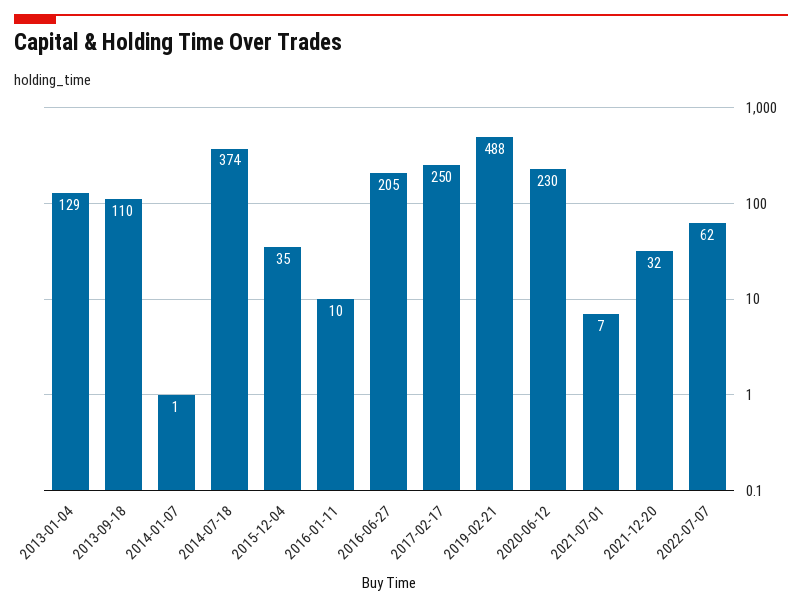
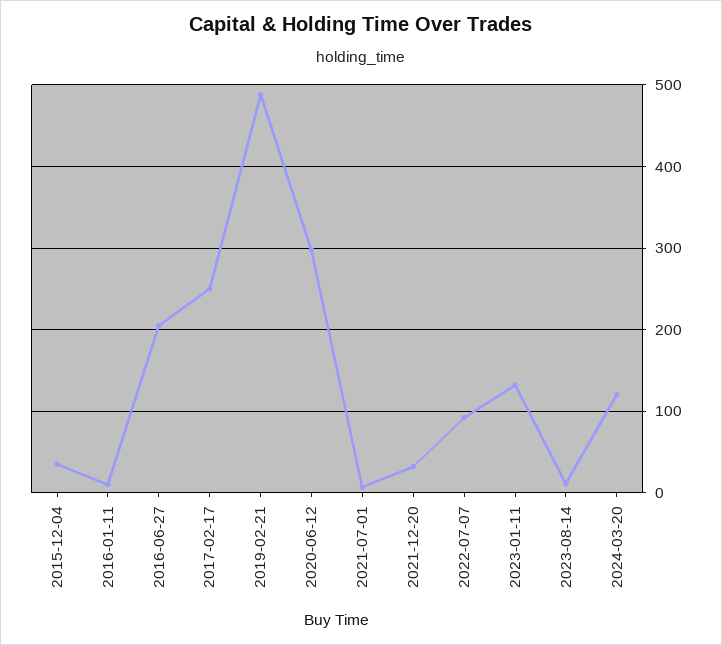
2013-01-04: 129 -> none
2013-09-18: 110 -> none
2014-01-07: 1 -> none
2014-07-18: 374 -> none
2020-06-12: 230 -> 300
2022-07-07: 62 -> 90
2023-01-11: none -> 130
2023-08-14: none -> 10
2024-03-20: none -> 120

